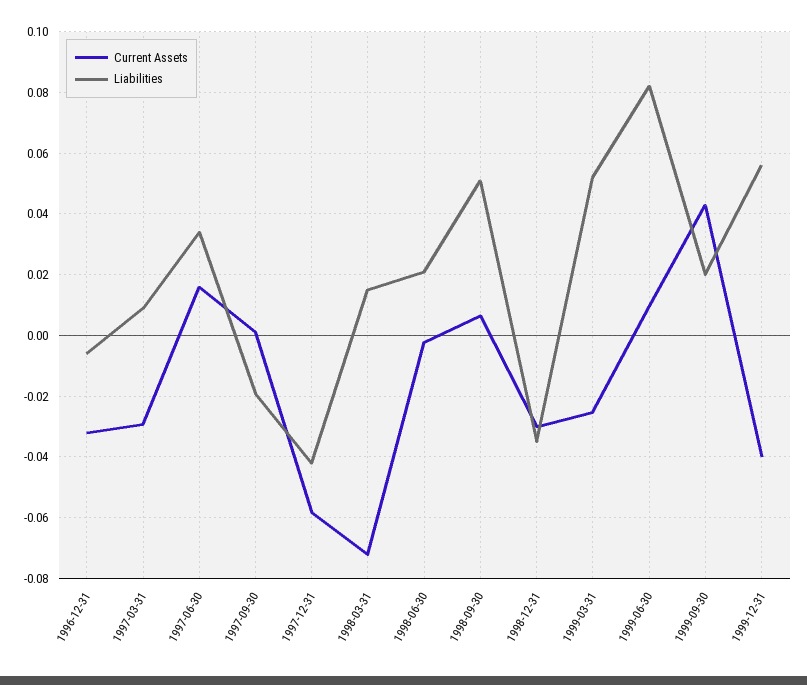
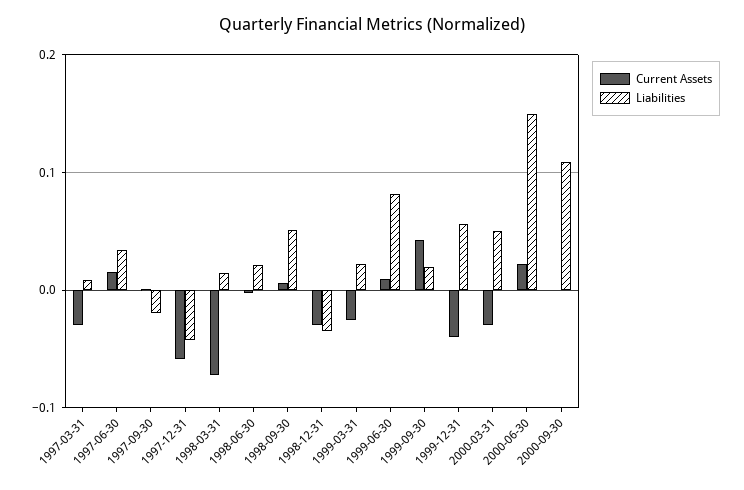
Current Assets, 1996-12-31: -0.032 -> none
Liabilities, 1996-12-31: -0.006 -> none
Liabilities, 1999-03-31: 0.052 -> 0.02
Current Assets, 2000-03-31: none -> -0.03
Liabilities, 2000-03-31: none -> 0.05
Current Assets, 2000-06-30: none -> 0.02
Liabilities, 2000-06-30: none -> 0.15
Current Assets, 2000-09-30: none -> 0
Liabilities, 2000-09-30: none -> 0.11

